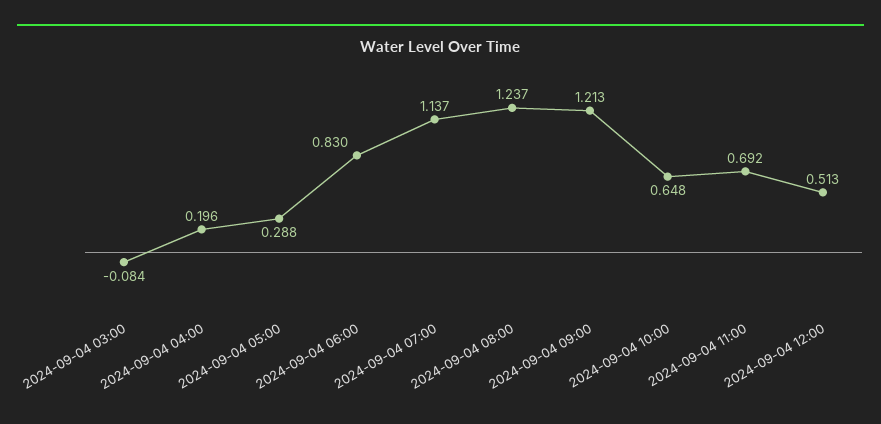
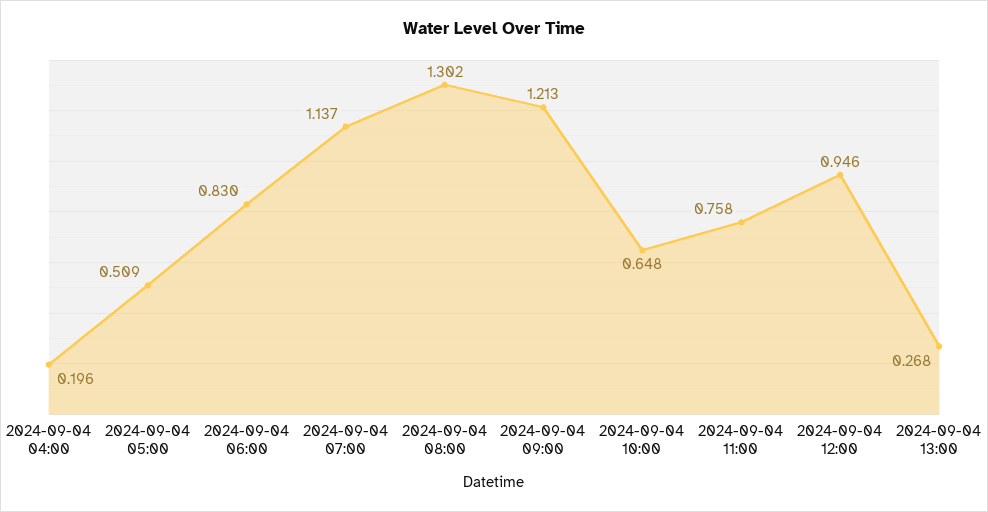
2024-09-04 03:00: -0.084 -> none
2024-09-04 05:00: 0.288 -> 0.509
2024-09-04 08:00: 1.237 -> 1.302
2024-09-04 11:00: 0.692 -> 0.758
2024-09-04 12:00: 0.513 -> 0.946
2024-09-04 13:00: none -> 0.268

